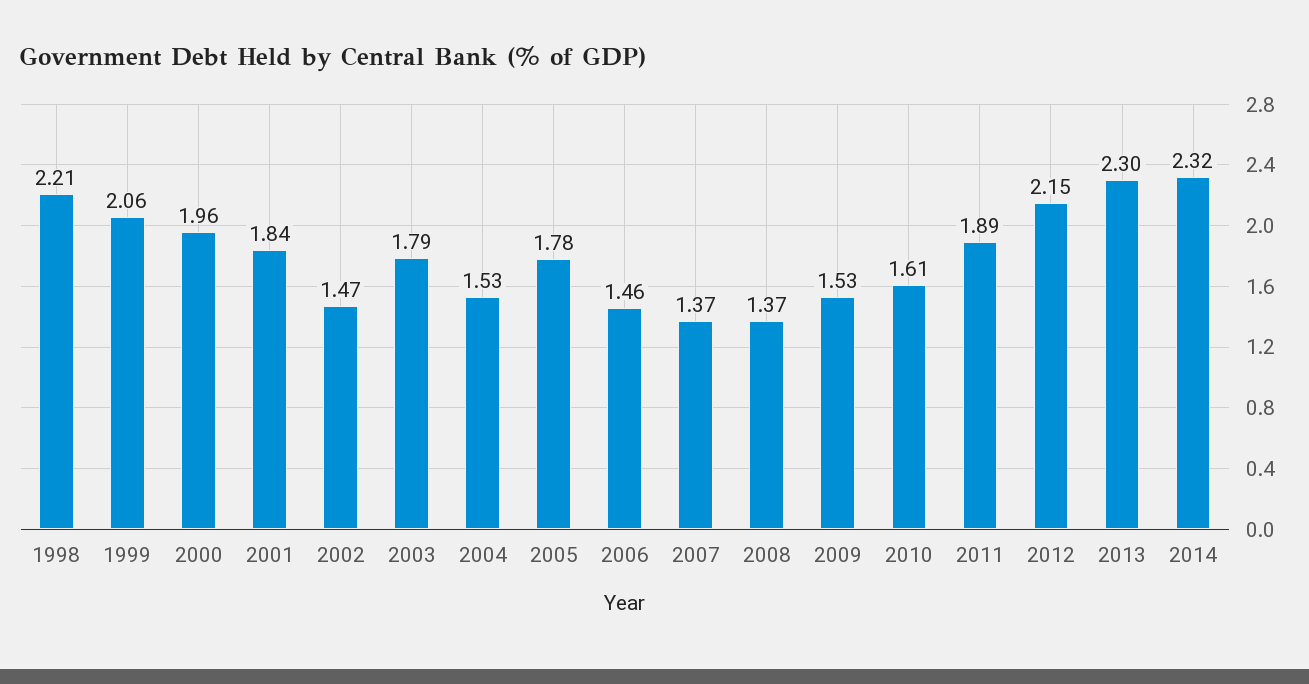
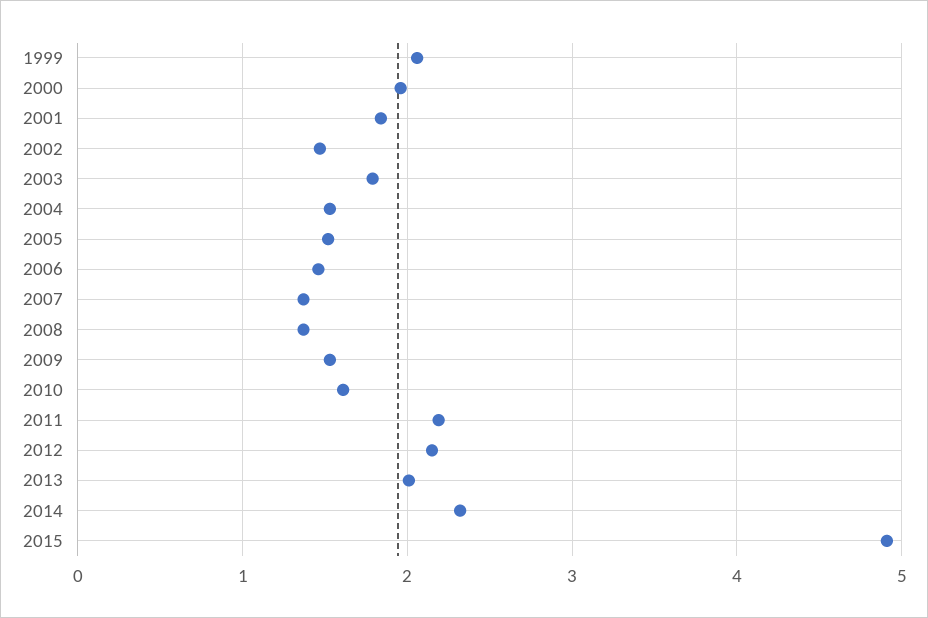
1998: 2.21 -> none
2005: 1.78 -> 1.5
2011: 1.89 -> 2.2
2013: 2.3 -> 2
2015: none -> 4.9

